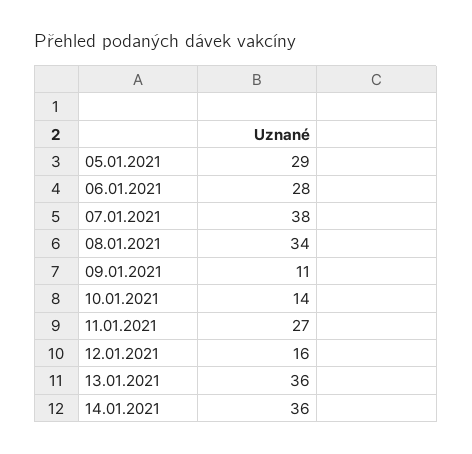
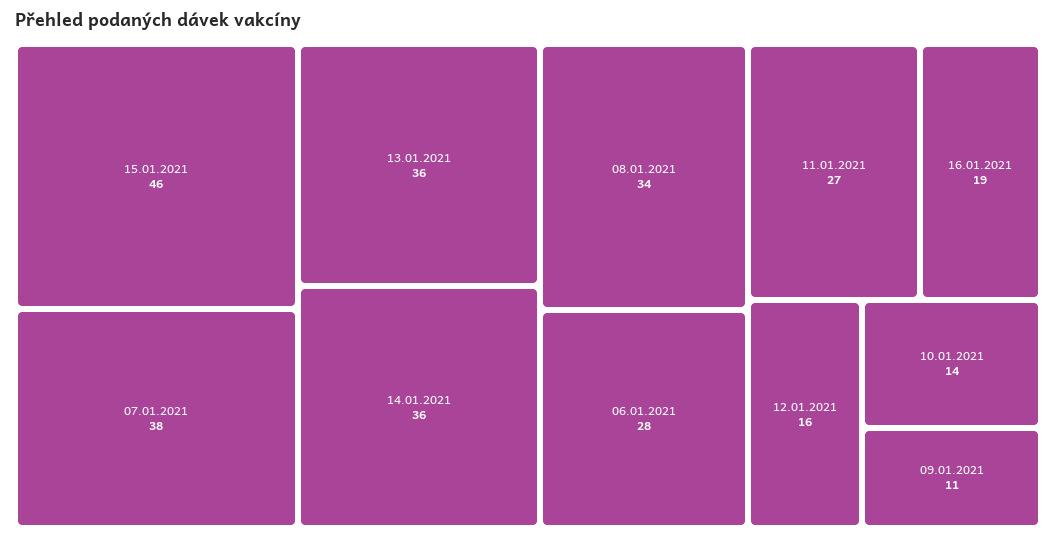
05.01.2021: 29 -> none
15.01.2021: none -> 46
16.01.2021: none -> 19

